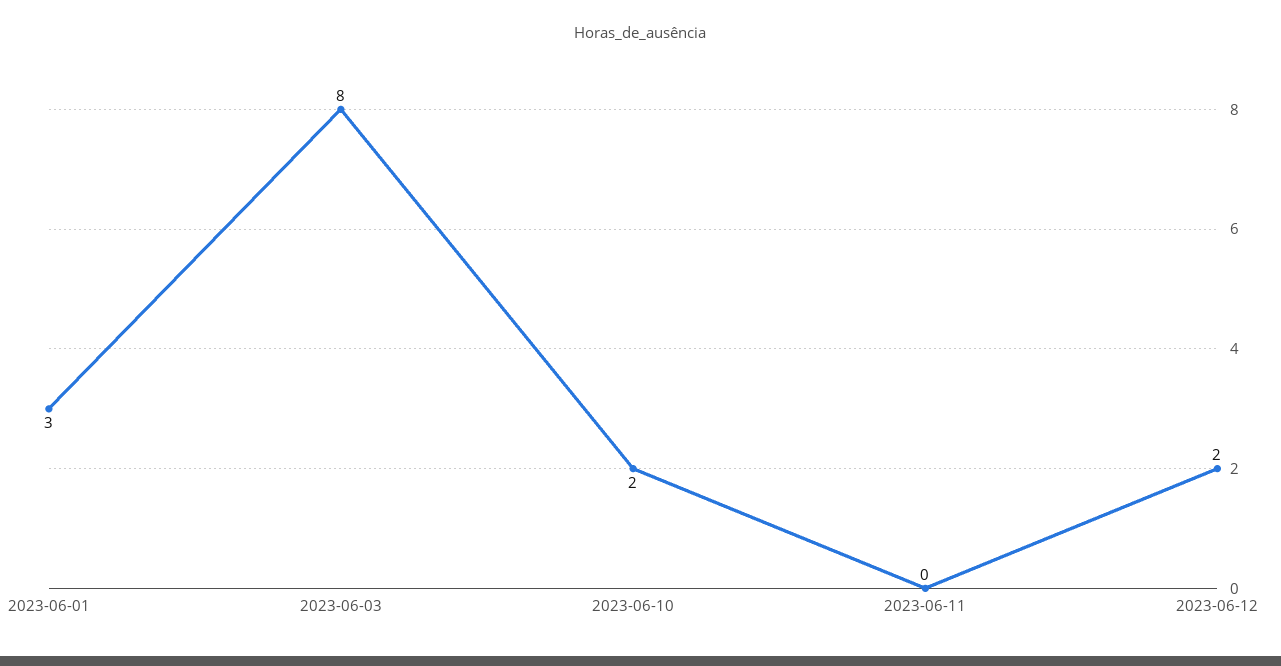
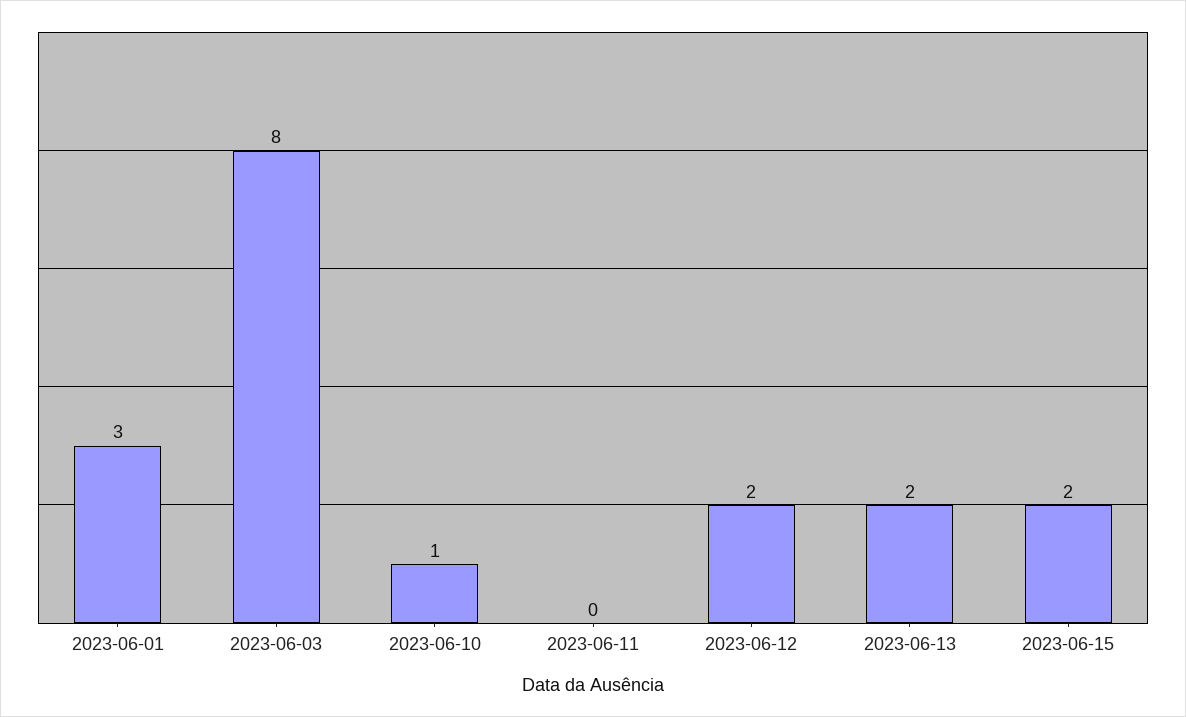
2023-06-10: 2 -> 1
2023-06-13: none -> 2
2023-06-15: none -> 2

